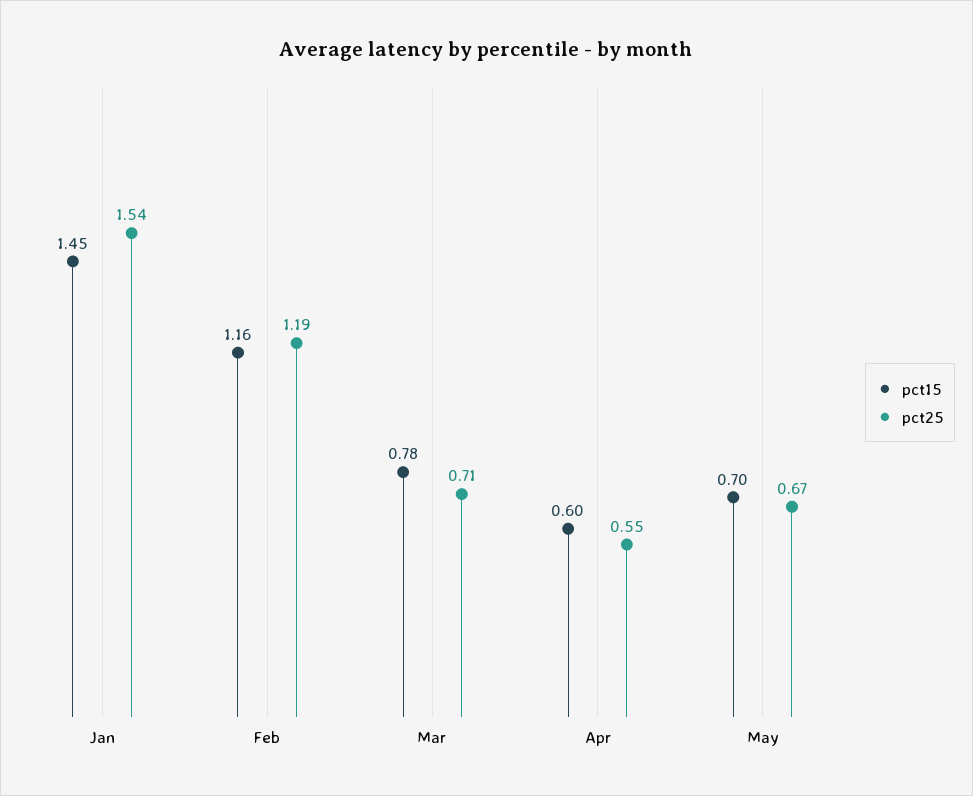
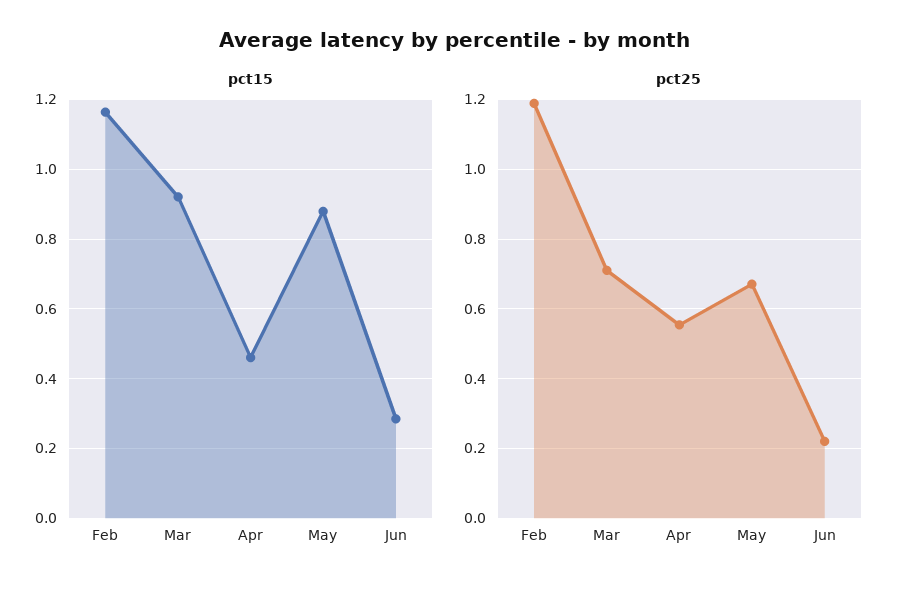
pct15, Jan: 1.45 -> none
pct25, Jan: 1.54 -> none
pct15, Mar: 0.78 -> 0.92
pct15, Apr: 0.6 -> 0.46
pct15, May: 0.7 -> 0.88
pct15, Jun: none -> 0.28
pct25, Jun: none -> 0.22

